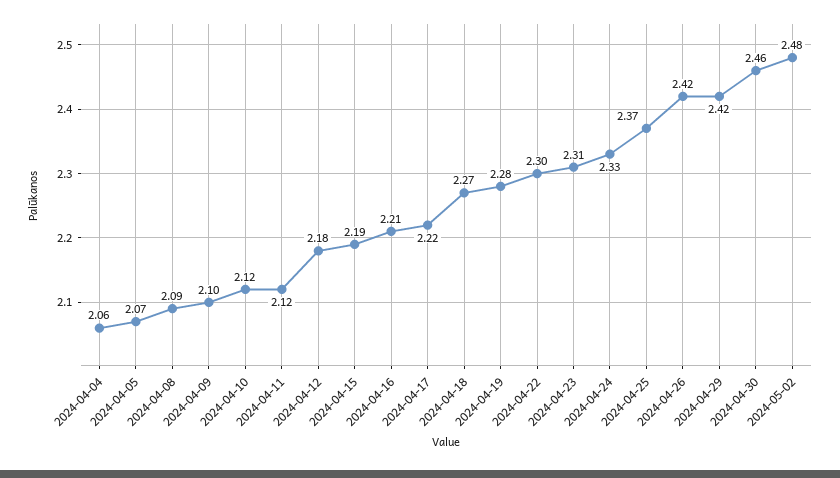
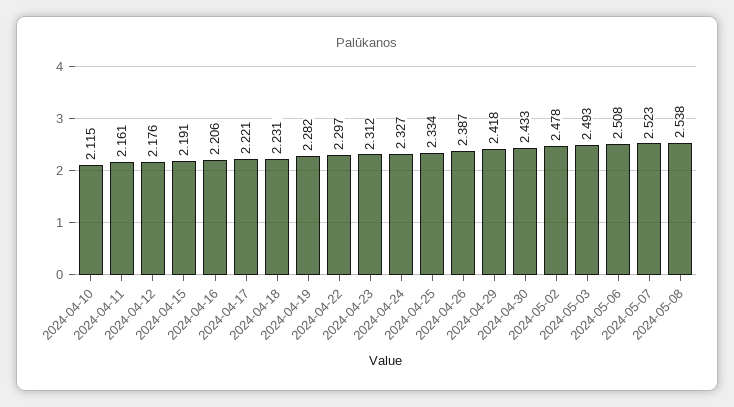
2024-04-04: 2.06 -> none
2024-04-05: 2.07 -> none
2024-04-08: 2.09 -> none
2024-04-09: 2.1 -> none
2024-04-11: 2.12 -> 2.161
2024-04-18: 2.27 -> 2.231
2024-04-25: 2.37 -> 2.334
2024-04-26: 2.42 -> 2.387
2024-04-30: 2.46 -> 2.433
2024-05-03: none -> 2.493
2024-05-06: none -> 2.508
2024-05-07: none -> 2.523
2024-05-08: none -> 2.538

